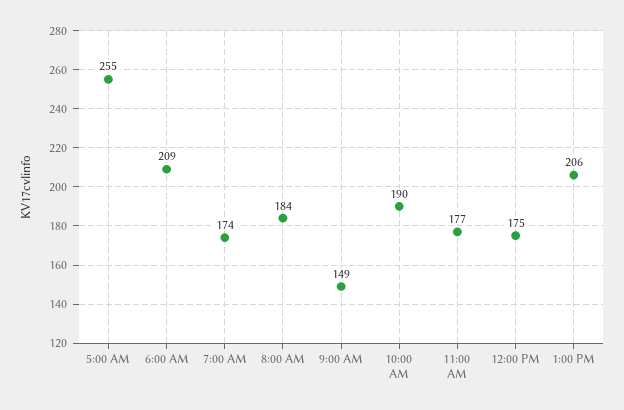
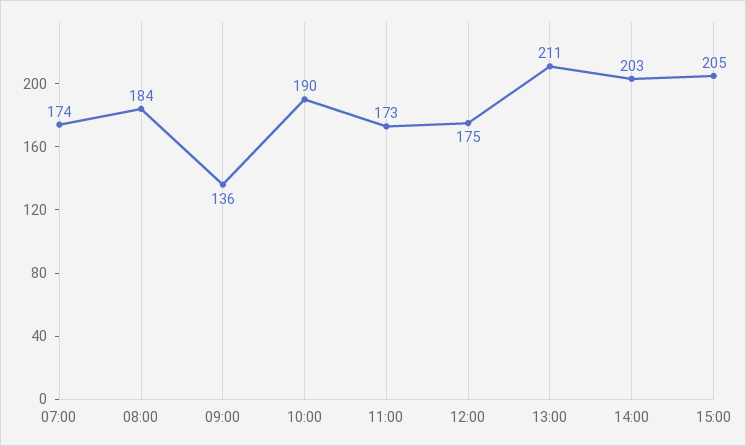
5:00 AM: 255 -> none
6:00 AM: 209 -> none
9:00 AM: 149 -> 136
11:00 AM: 177 -> 173
1:00 PM: 206 -> 211
14:00: none -> 203
15:00: none -> 205

